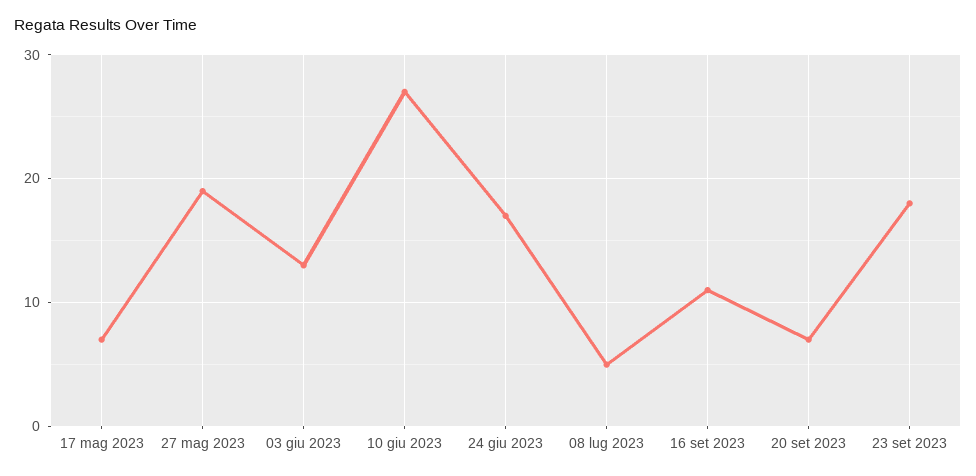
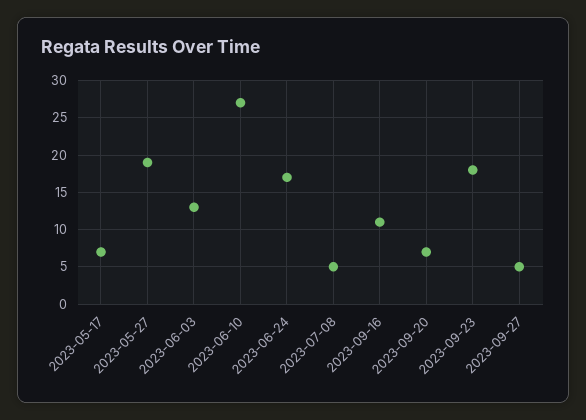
2023-09-27: none -> 5

